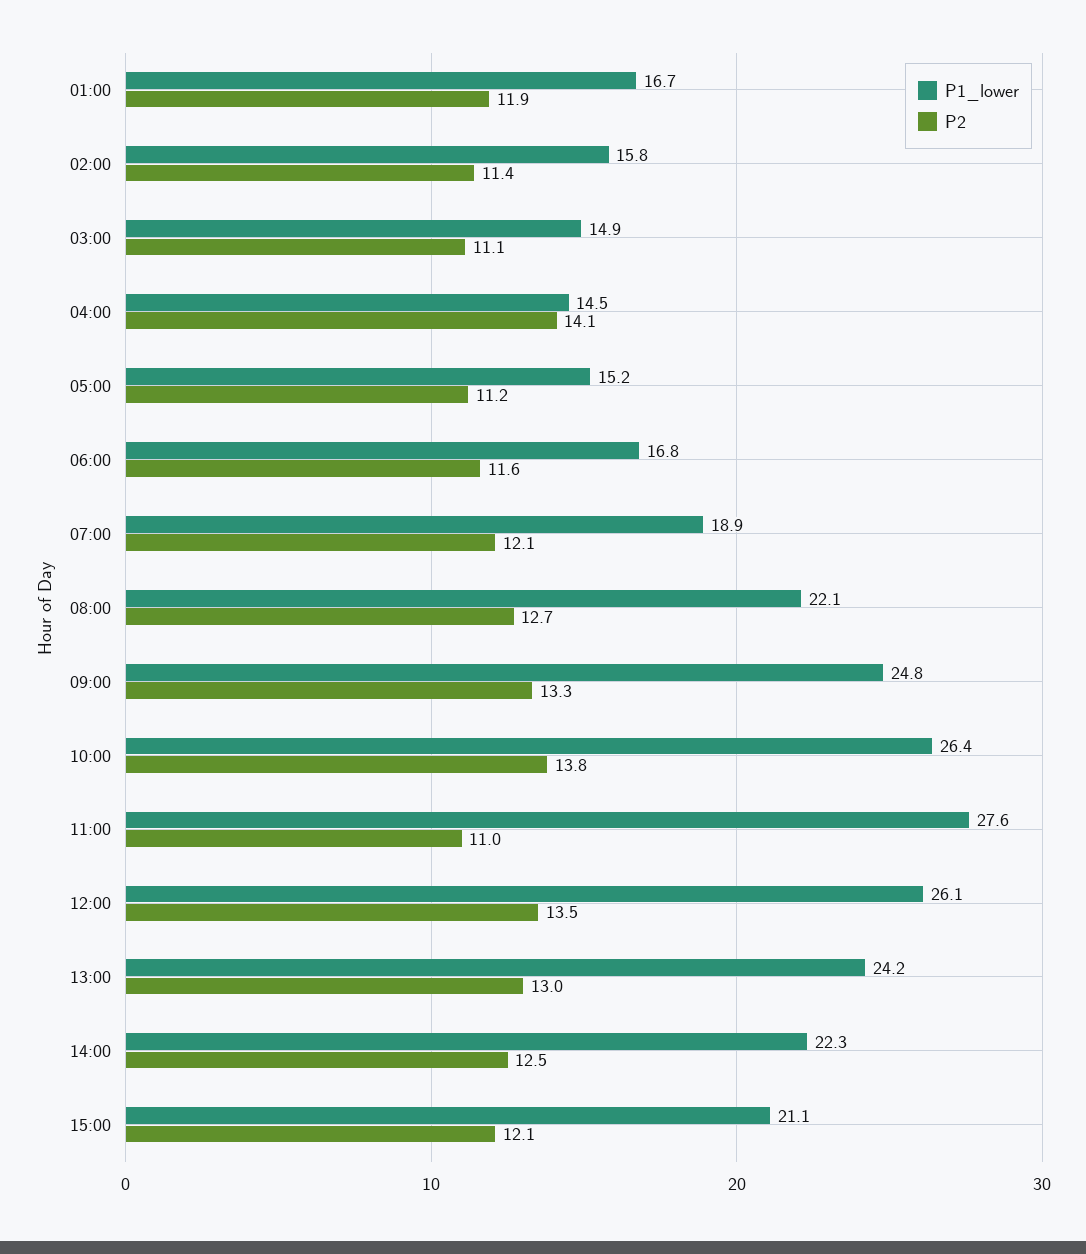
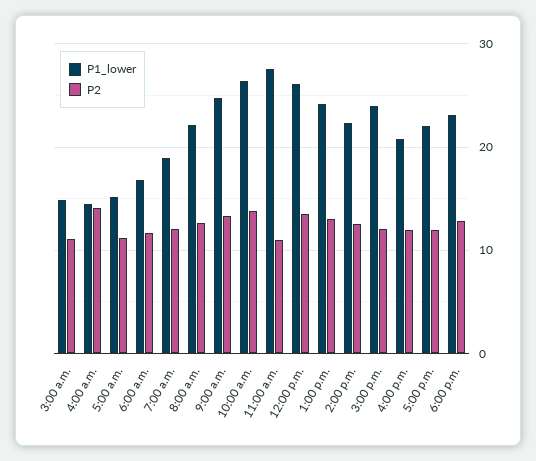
P1_lower, 01:00: 16.7 -> none
P2, 01:00: 11.9 -> none
P1_lower, 02:00: 15.8 -> none
P2, 02:00: 11.4 -> none
P1_lower, 15:00: 21.1 -> 24
P1_lower, 4:00 p.m.: none -> 21
P2, 4:00 p.m.: none -> 12
P1_lower, 5:00 p.m.: none -> 22
P2, 5:00 p.m.: none -> 12
P1_lower, 6:00 p.m.: none -> 23
P2, 6:00 p.m.: none -> 13

